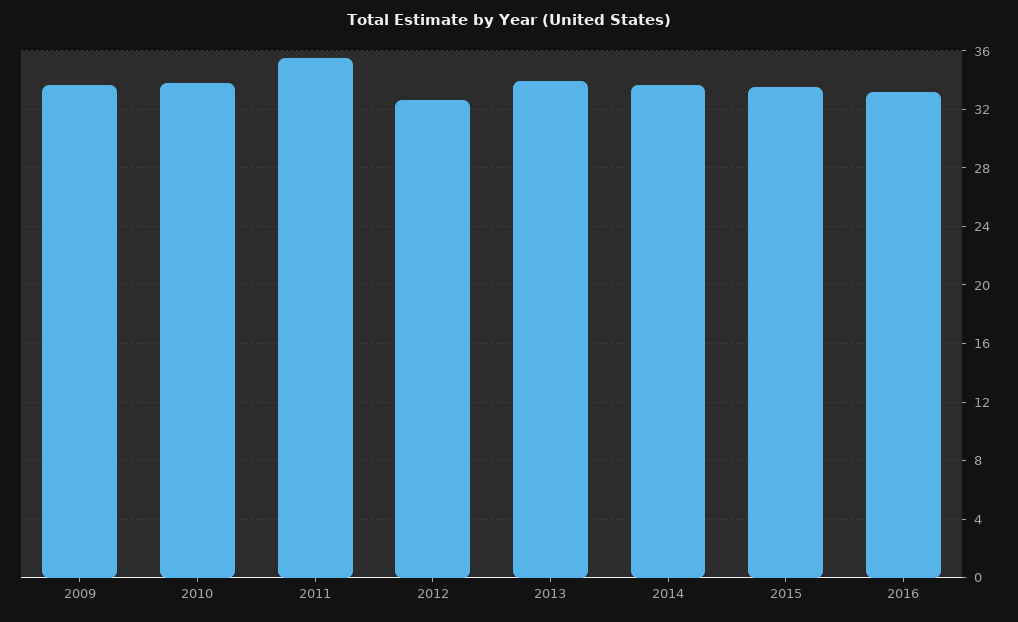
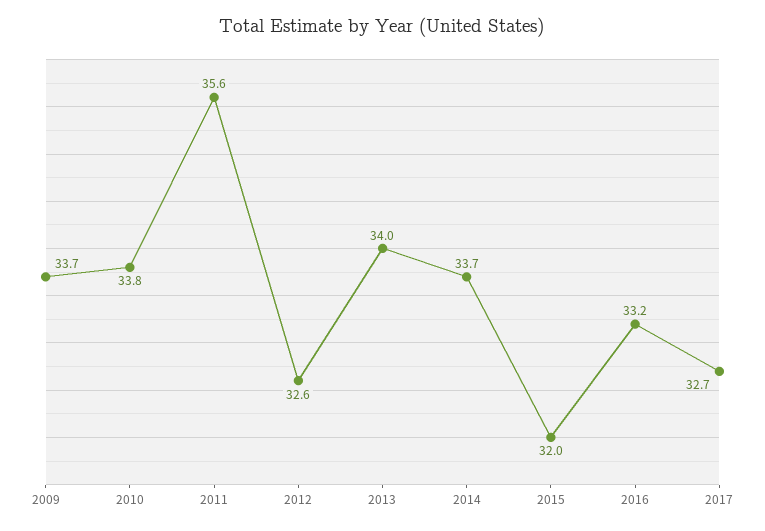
2015: 33.5 -> 32
2017: none -> 32.7

